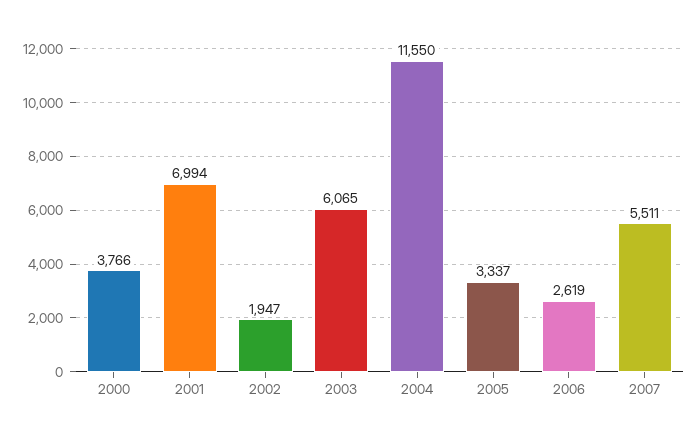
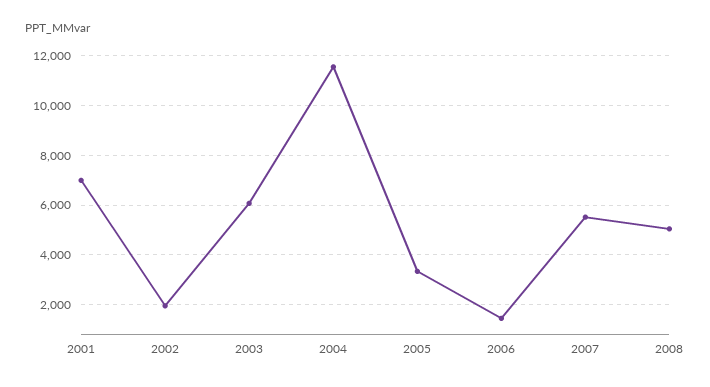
2000: 3766 -> none
2006: 2619 -> 1500
2008: none -> 5000

